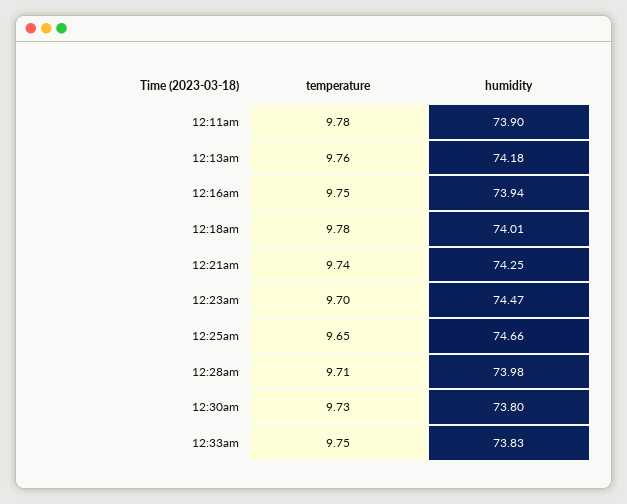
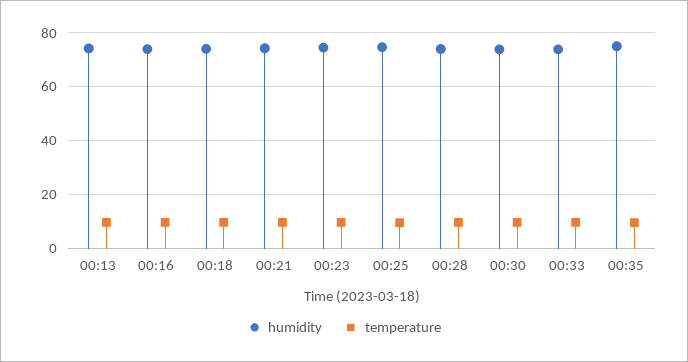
temperature, 12:11am: 9.78 -> none
humidity, 12:11am: 73.9 -> none
humidity, 00:35: none -> 75
temperature, 00:35: none -> 10

